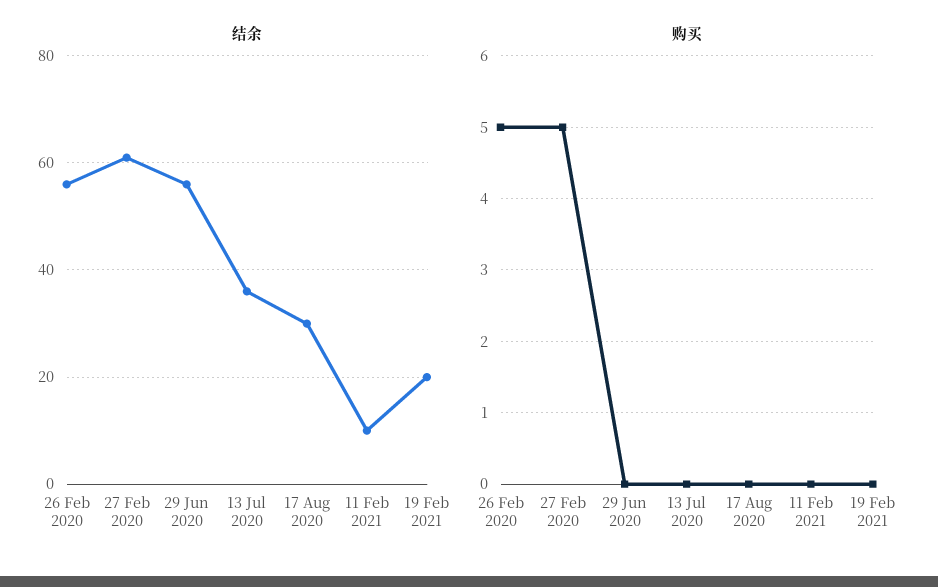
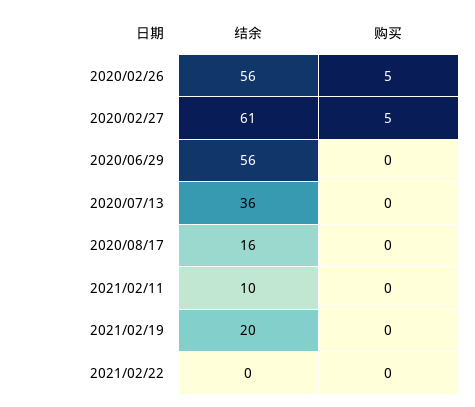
结余, 17 Aug 2020: 30 -> 16
结余, 2021/02/22: none -> 0
购买, 2021/02/22: none -> 0

